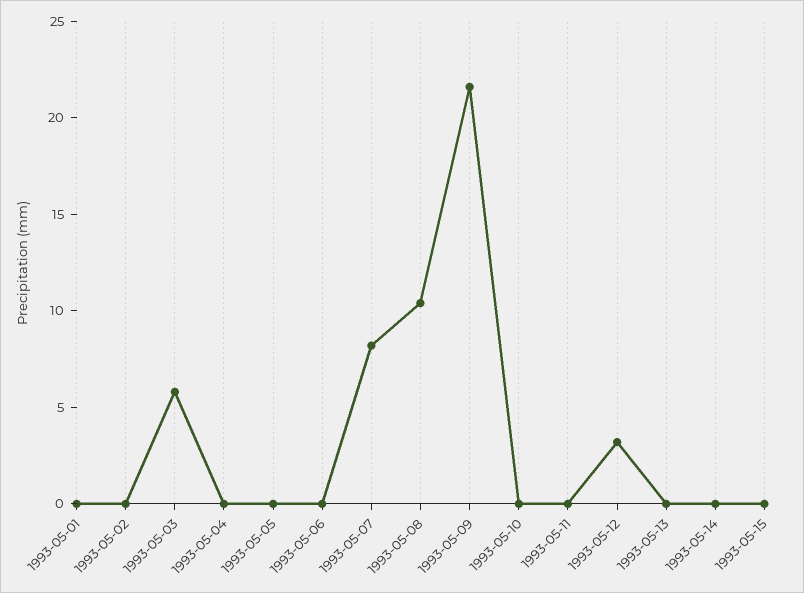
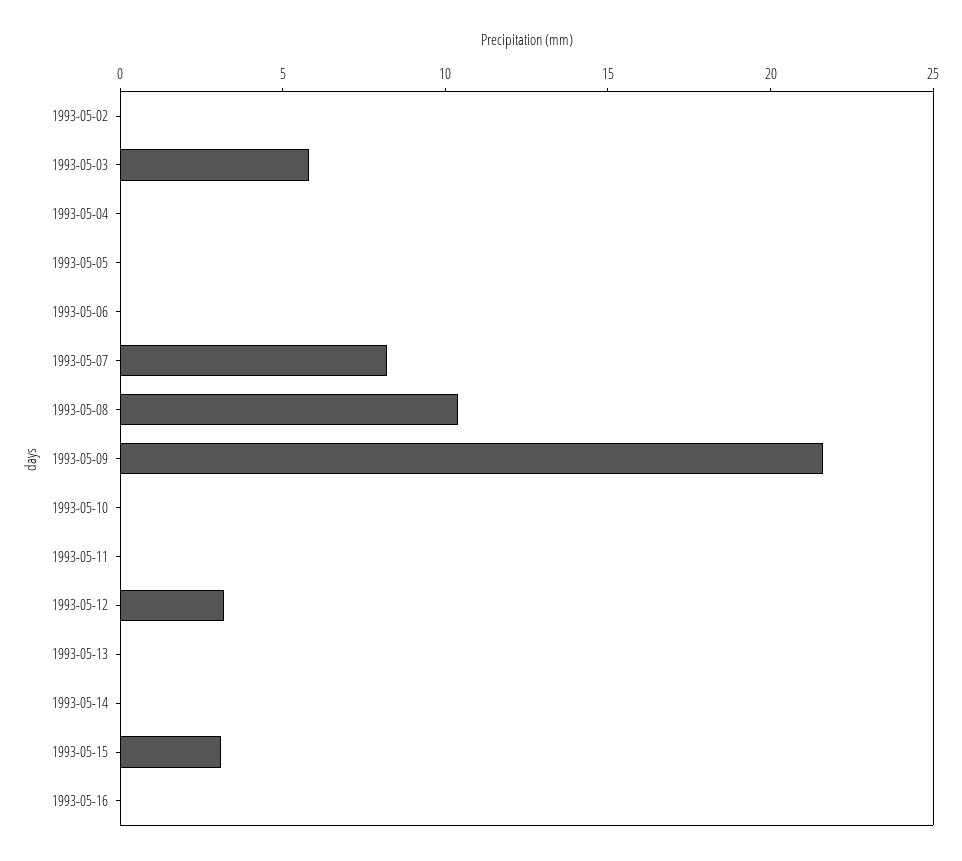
1993-05-01: 0 -> none
1993-05-15: 0 -> 3
1993-05-16: none -> 0

